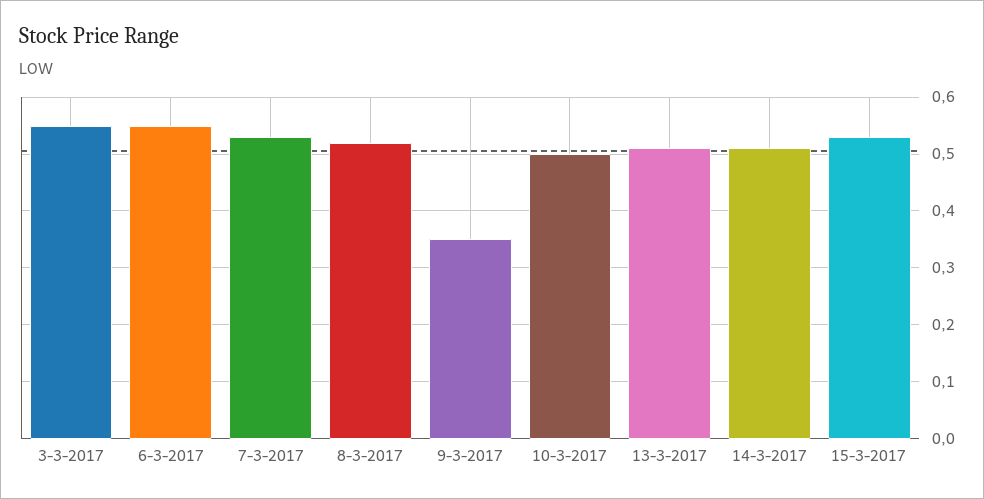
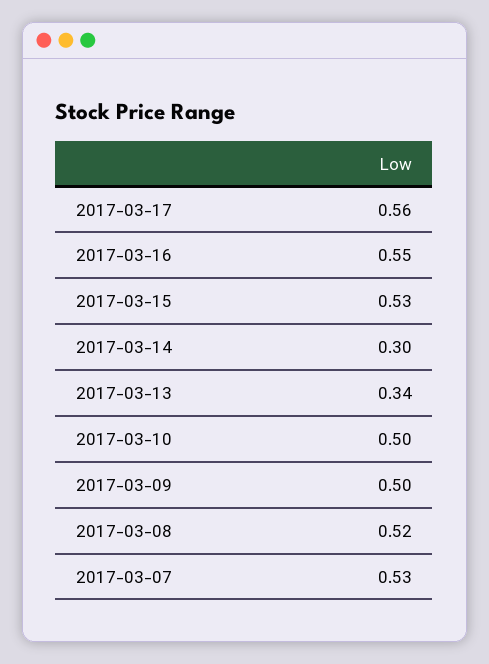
3-3-2017: 0.55 -> none
6-3-2017: 0.55 -> none
9-3-2017: 0.35 -> 0.5
13-3-2017: 0.5 -> 0.34
14-3-2017: 0.5 -> 0.3
2017-03-17: none -> 0.56
2017-03-16: none -> 0.55

